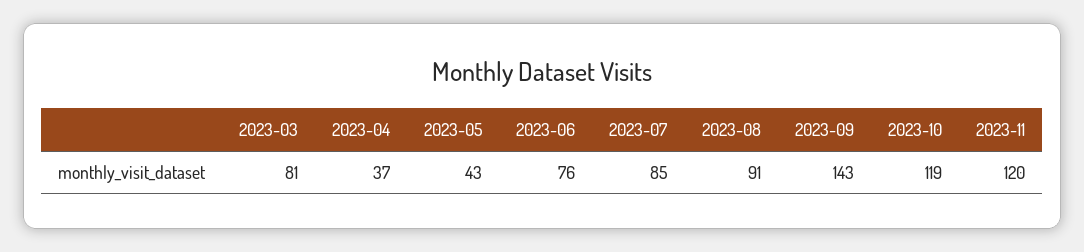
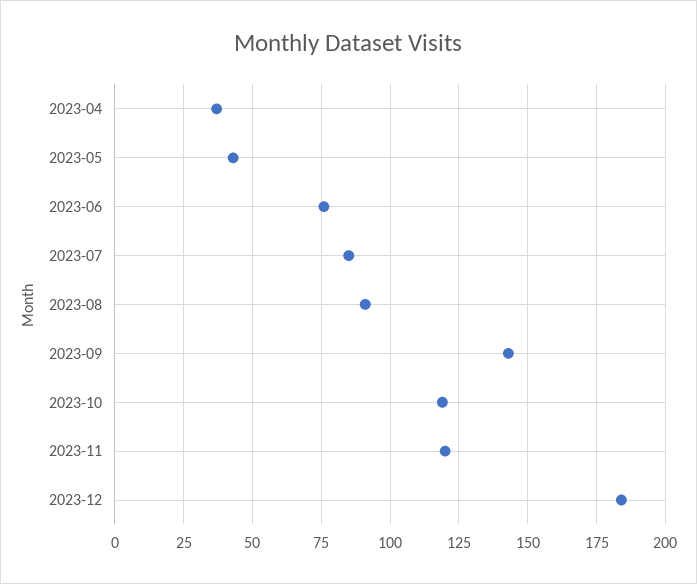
2023-03: 81 -> none
2023-12: none -> 185

